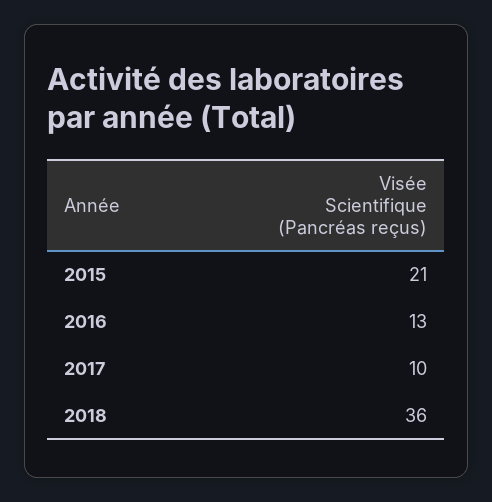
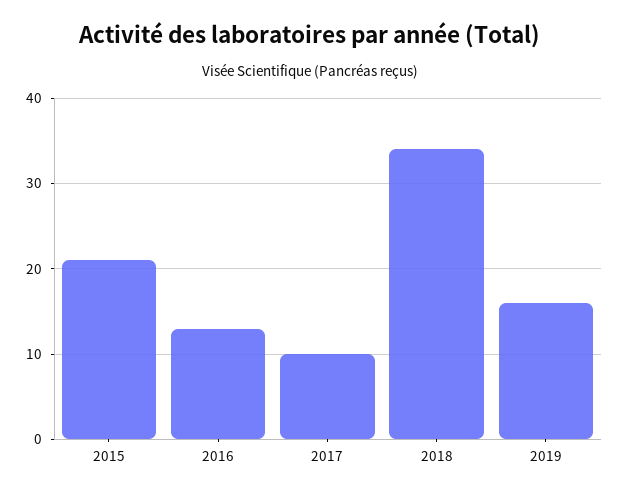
2018: 36 -> 34
2019: none -> 16

